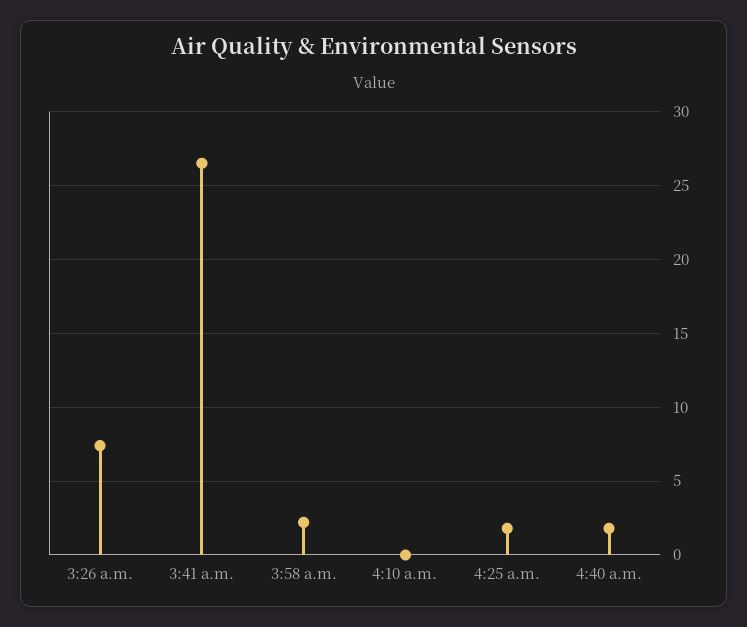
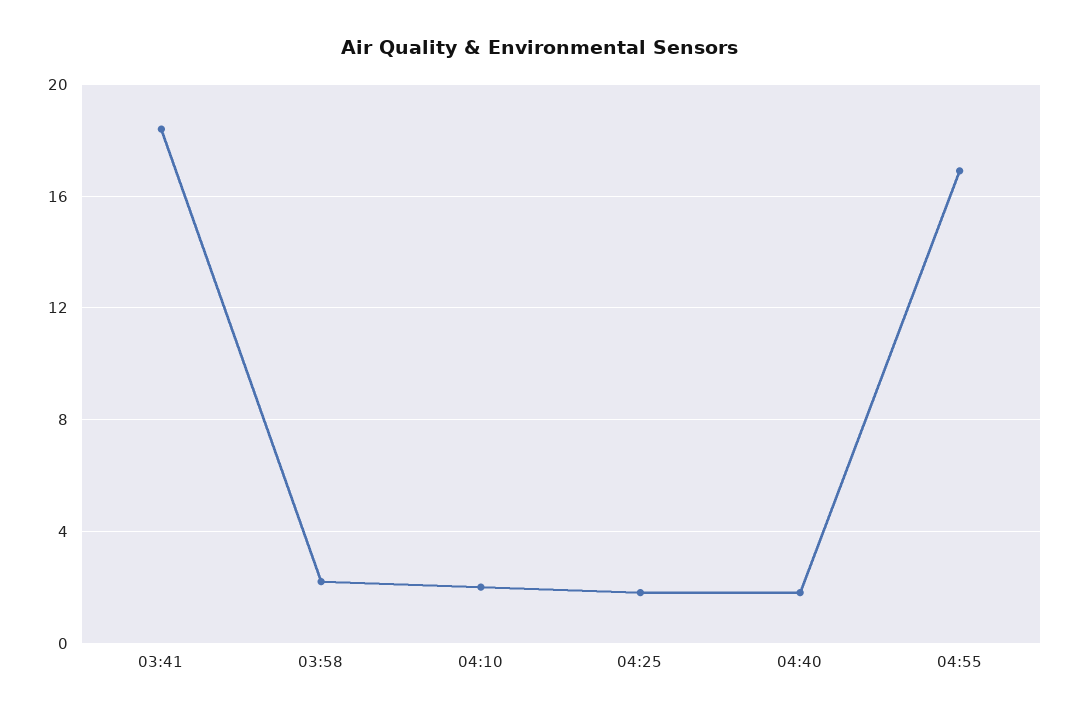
3:26 a.m.: 7.5 -> none
3:41 a.m.: 26.5 -> 18.5
4:10 a.m.: 0 -> 2
04:55: none -> 17

